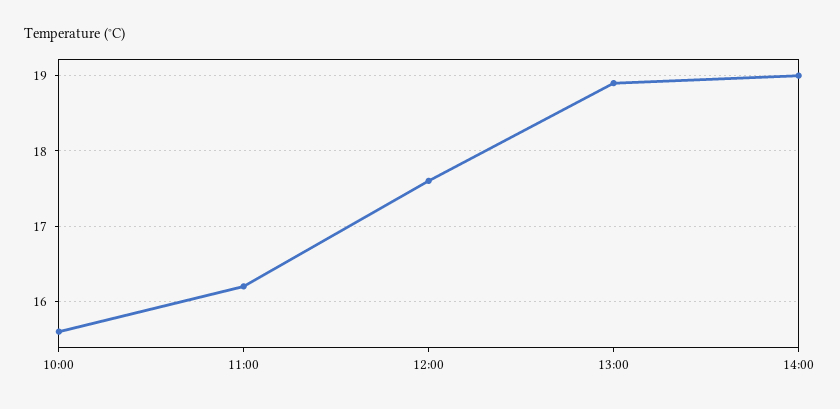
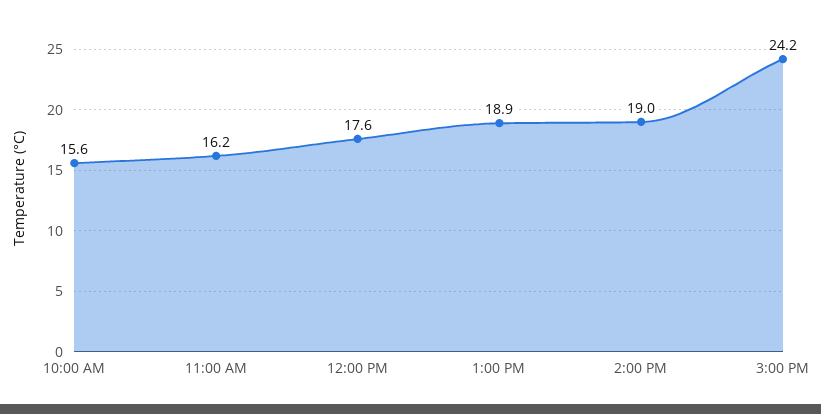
3:00 PM: none -> 24.2

